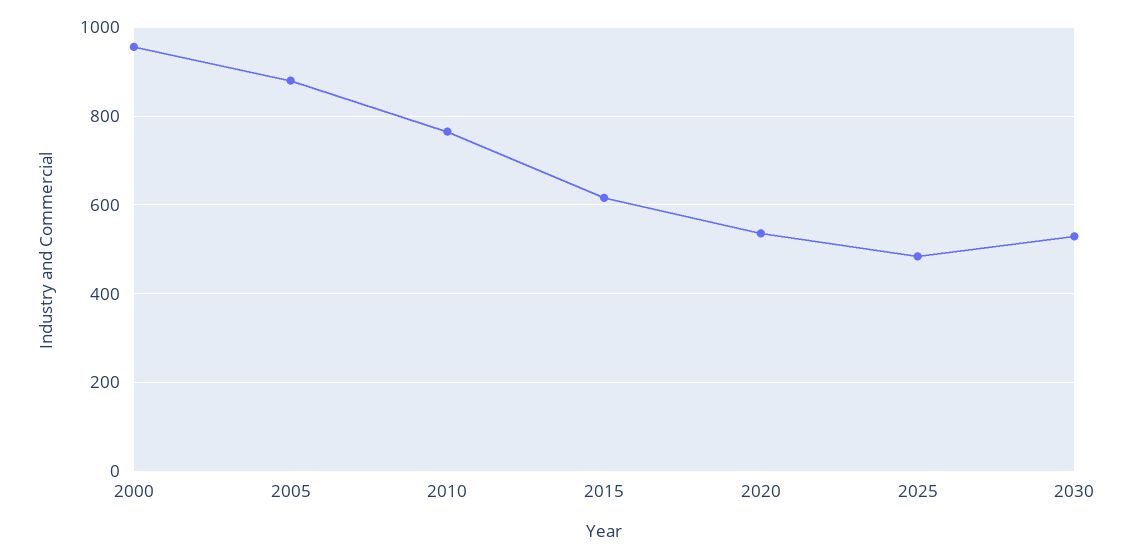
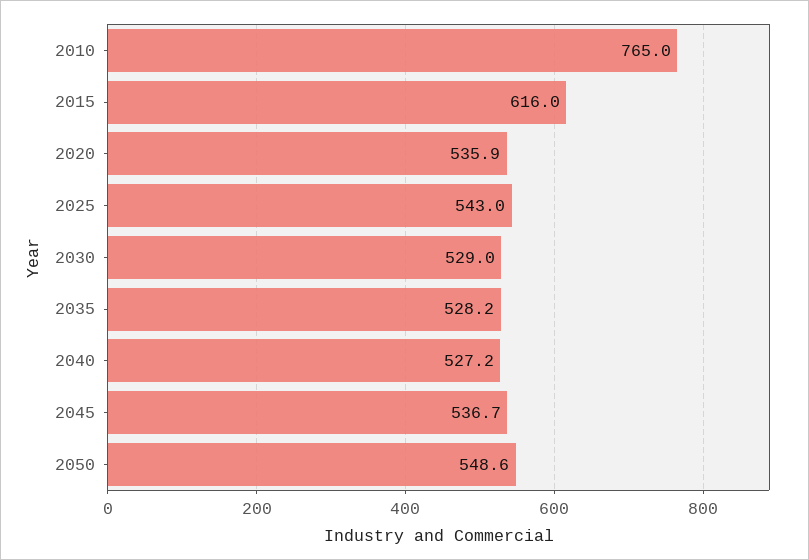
2000: 960 -> none
2005: 880 -> none
2025: 480 -> 543
2035: none -> 528.2
2040: none -> 527.2
2045: none -> 536.7
2050: none -> 548.6

